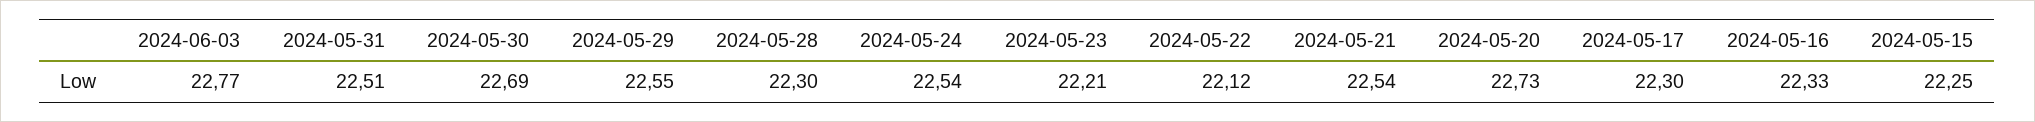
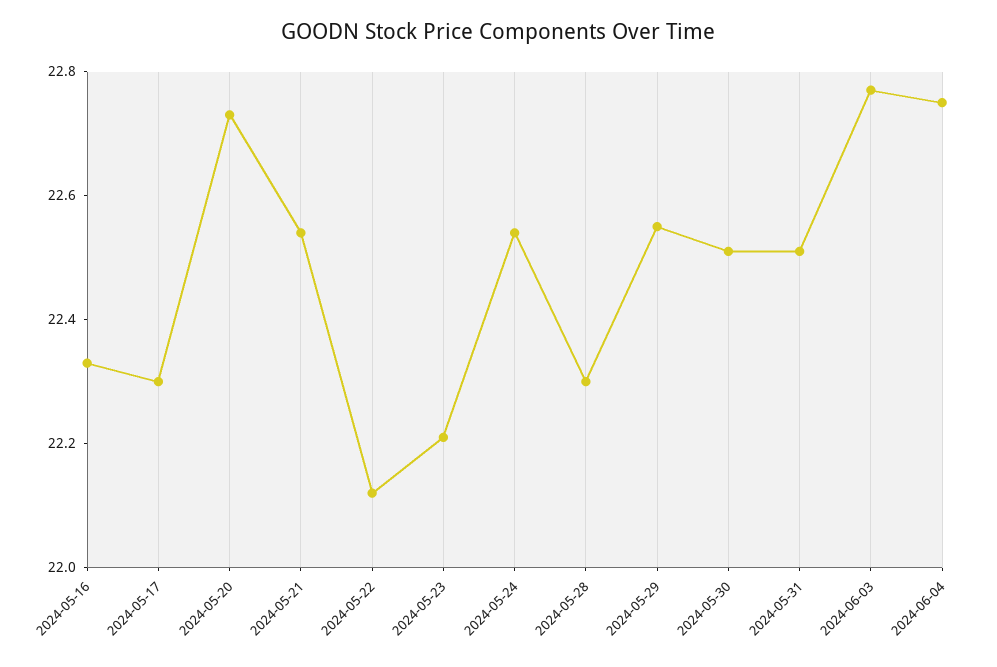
2024-05-30: 22.69 -> 22.5
2024-05-15: 22.25 -> none
2024-06-04: none -> 22.75

